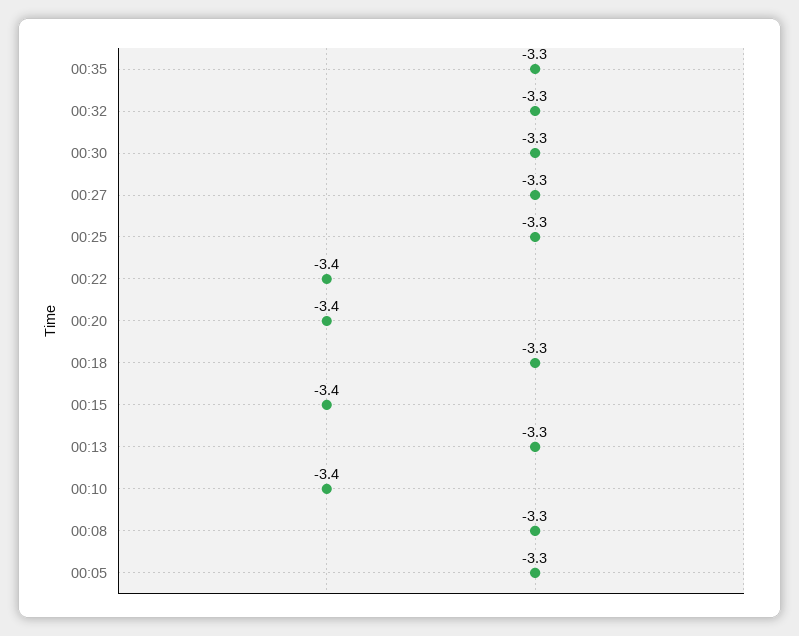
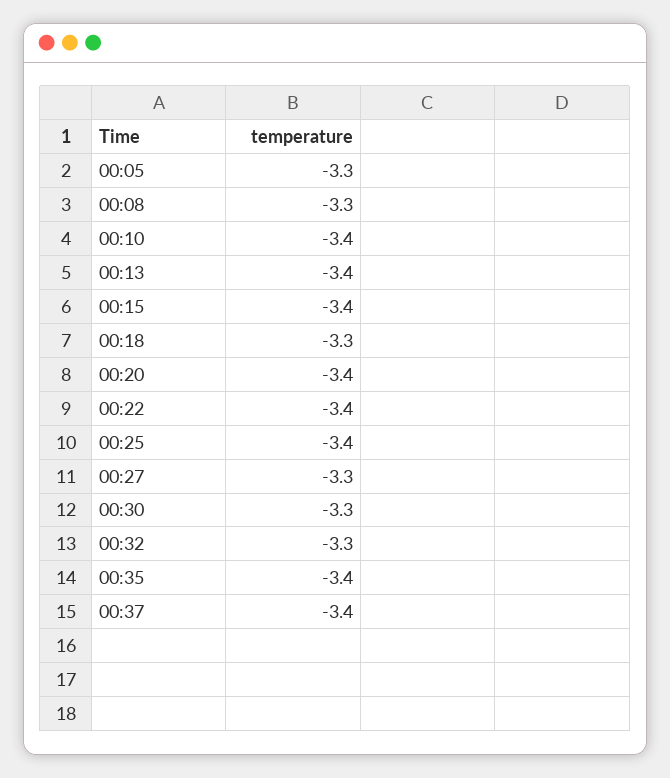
00:35: -3.3 -> -3.4
00:25: -3.3 -> -3.4
00:13: -3.3 -> -3.4
00:37: none -> -3.4

